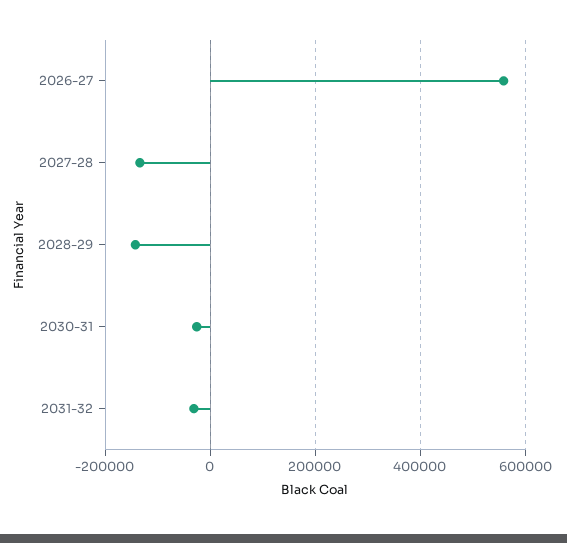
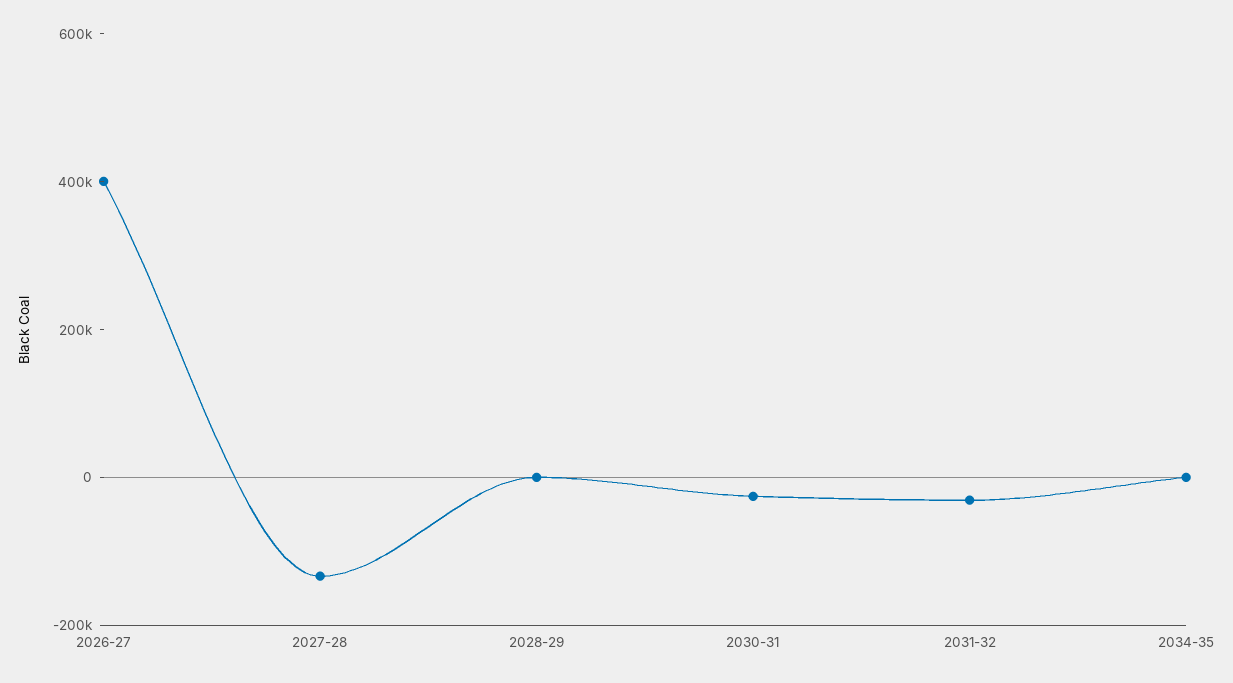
2026-27: 560000 -> 400000
2028-29: -140000 -> 0
2034-35: none -> 0

